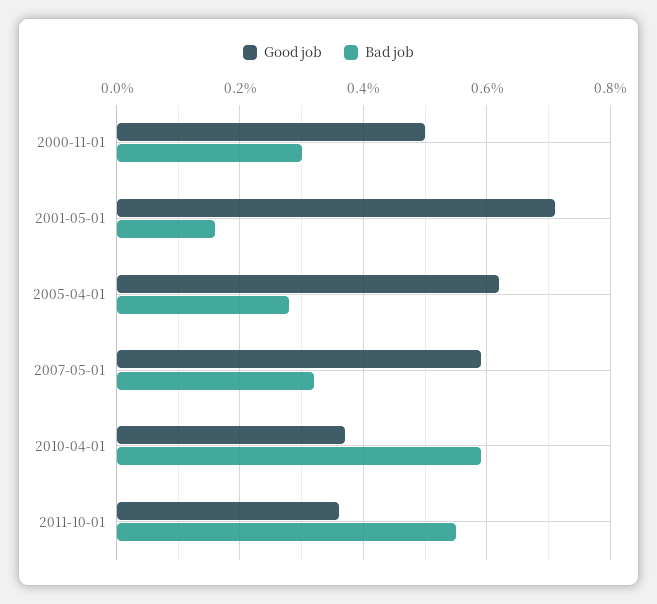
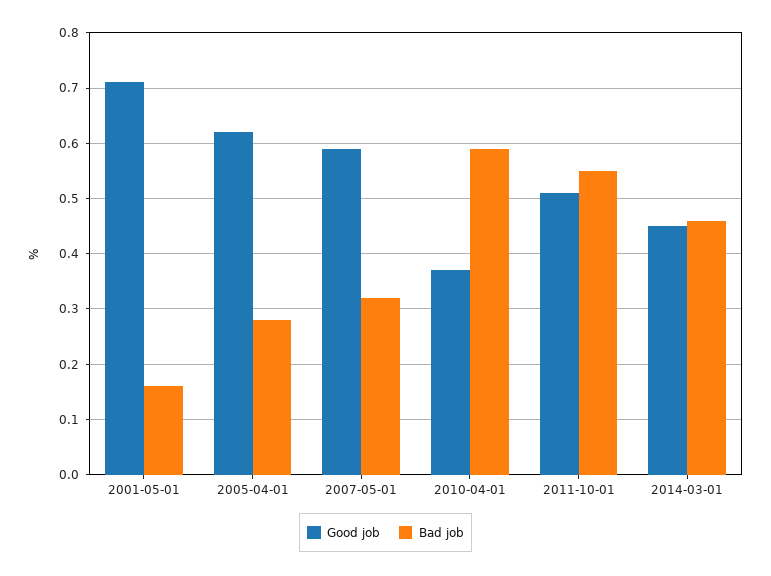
Good job, 2000-11-01: 0.5 -> none
Bad job, 2000-11-01: 0.3 -> none
Good job, 2011-10-01: 0.35 -> 0.5
Good job, 2014-03-01: none -> 0.45
Bad job, 2014-03-01: none -> 0.45

